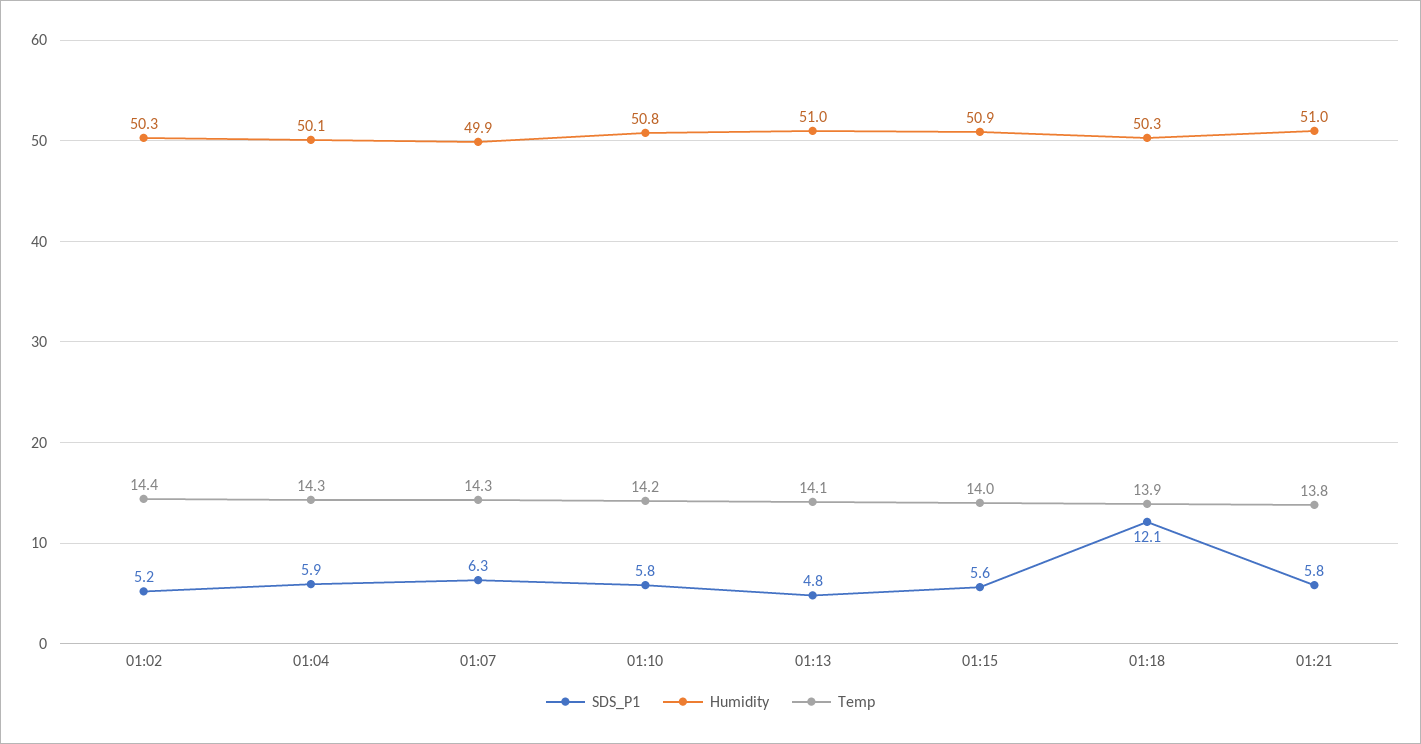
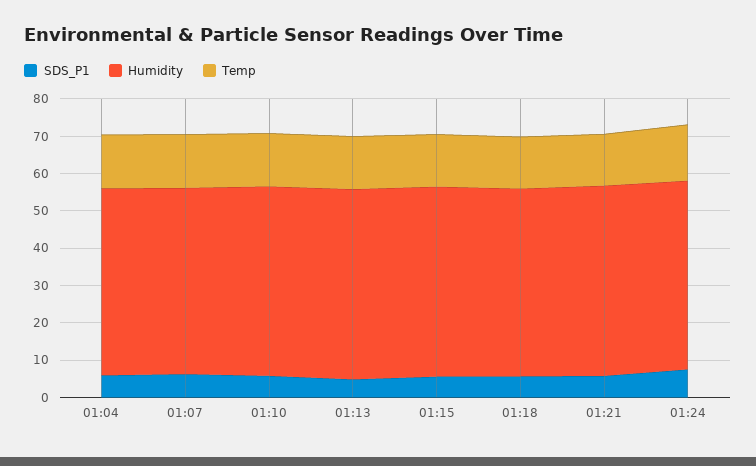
SDS_P1, 01:02: 5.2 -> none
Humidity, 01:02: 50.3 -> none
Temp, 01:02: 14.4 -> none
SDS_P1, 01:18: 12.1 -> 5
SDS_P1, 01:24: none -> 7.5
Humidity, 01:24: none -> 50
Temp, 01:24: none -> 15

